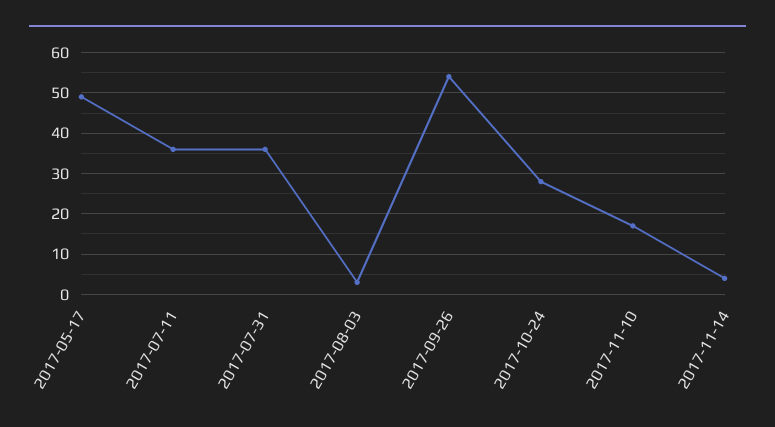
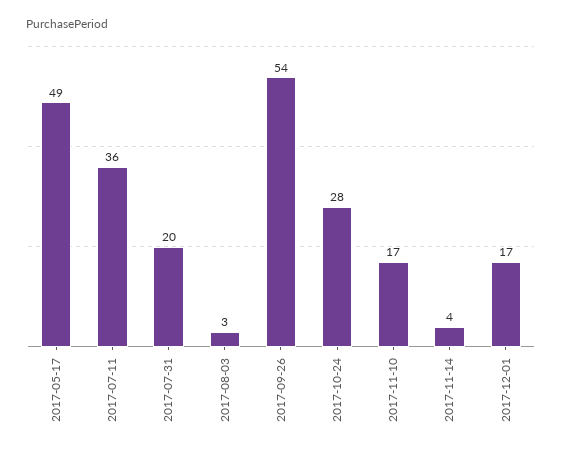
2017-07-31: 35 -> 20
2017-12-01: none -> 17

